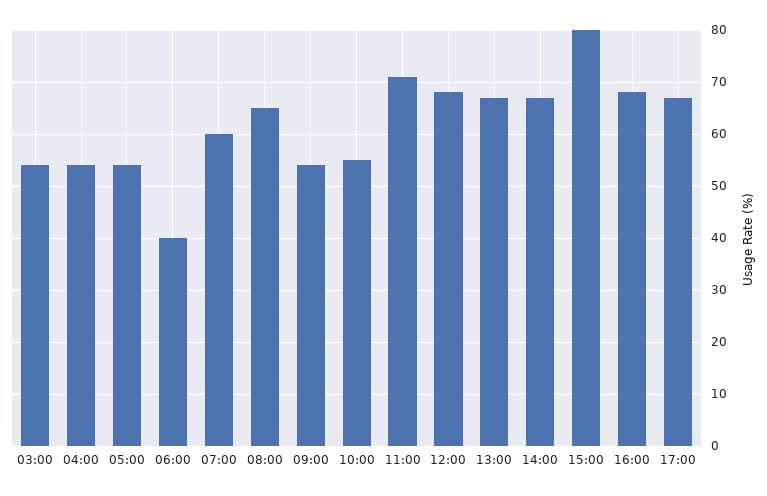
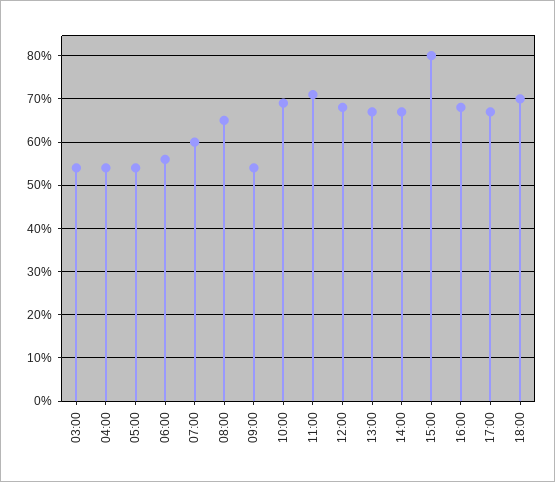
06:00: 40 -> 55
10:00: 55 -> 70
18:00: none -> 70

